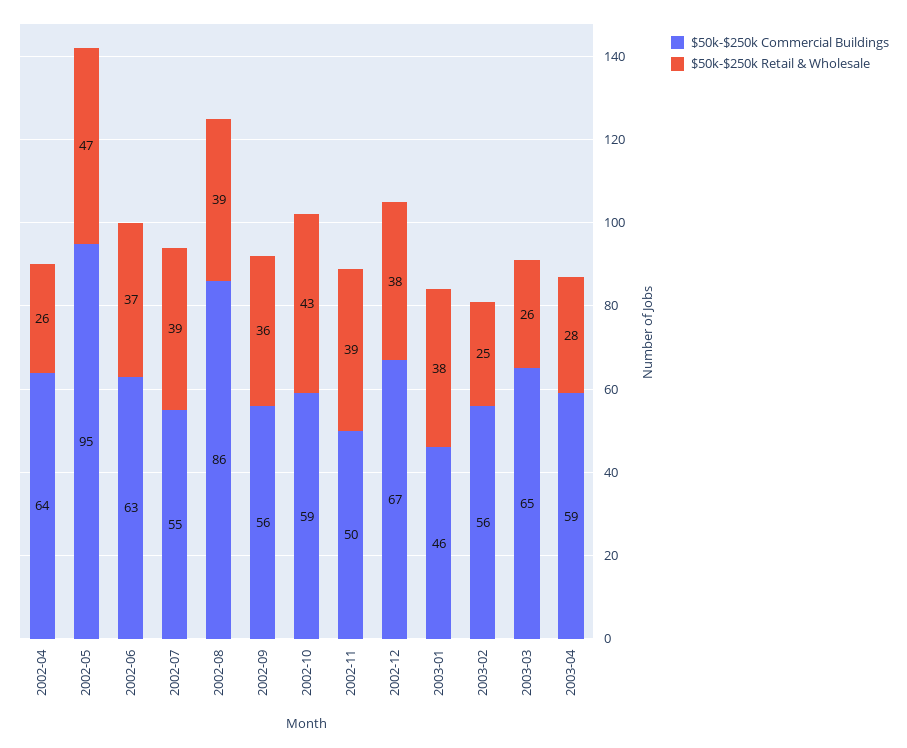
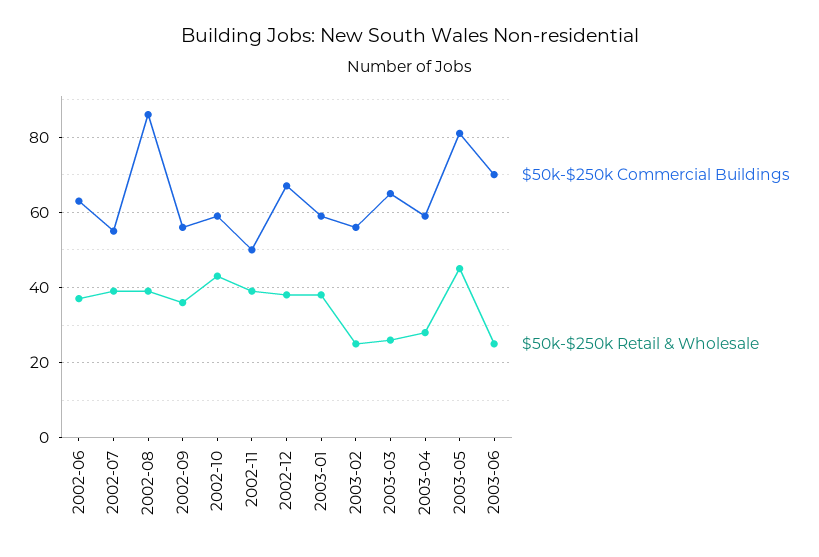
$50k-$250k Commercial Buildings, 2002-04: 64 -> none
$50k-$250k Retail & Wholesale, 2002-04: 26 -> none
$50k-$250k Commercial Buildings, 2002-05: 95 -> none
$50k-$250k Retail & Wholesale, 2002-05: 47 -> none
$50k-$250k Commercial Buildings, 2003-01: 46 -> 60
$50k-$250k Commercial Buildings, 2003-05: none -> 80
$50k-$250k Retail & Wholesale, 2003-05: none -> 45
$50k-$250k Commercial Buildings, 2003-06: none -> 70
$50k-$250k Retail & Wholesale, 2003-06: none -> 25

